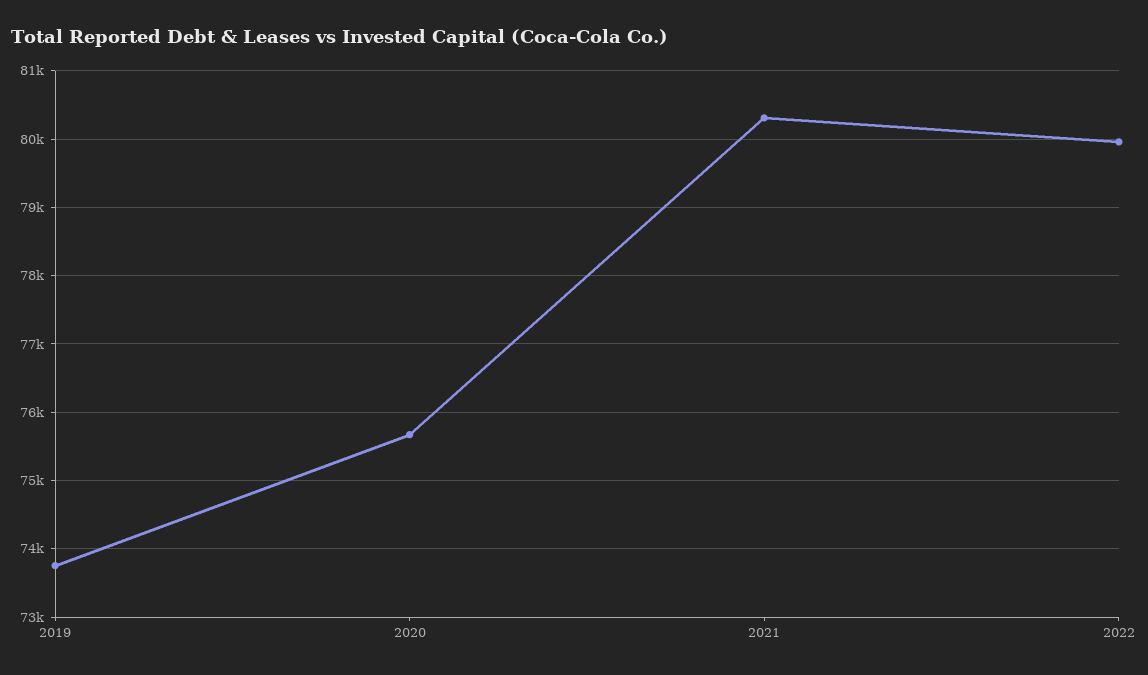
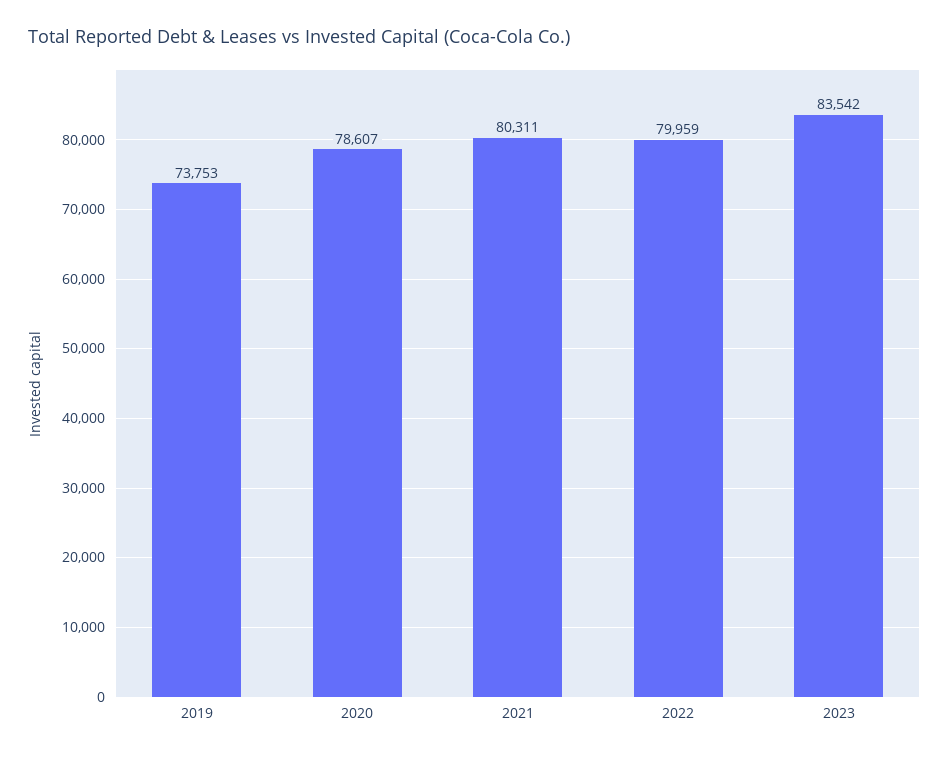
2020: 75700 -> 78607
2023: none -> 83542

